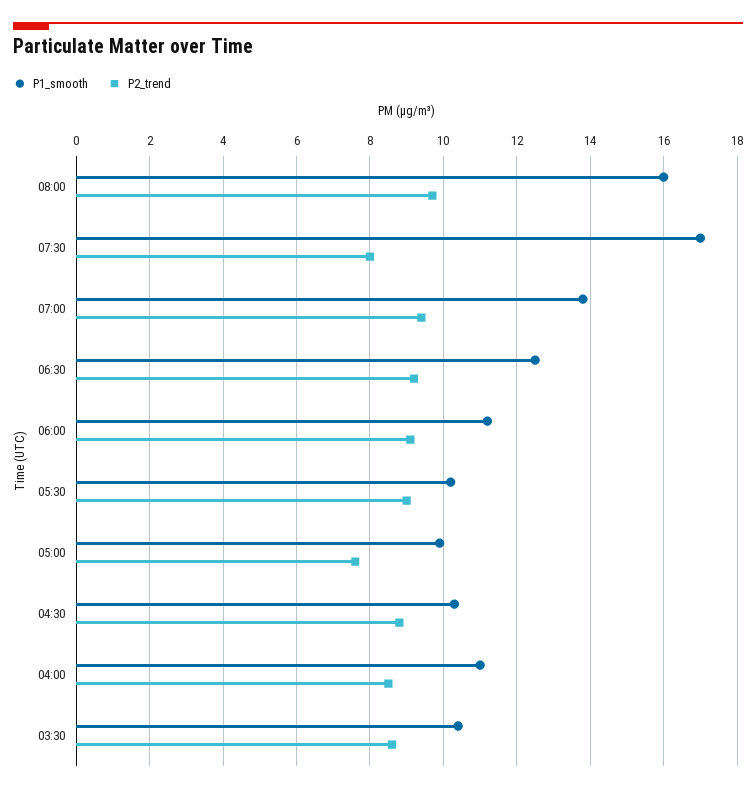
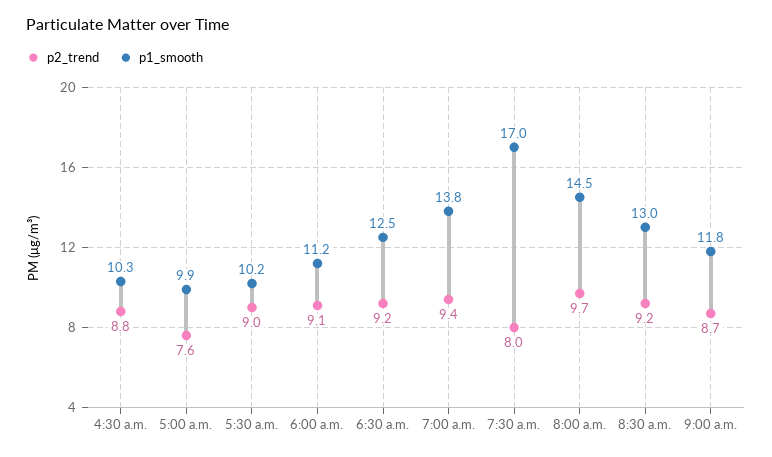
P1_smooth, 08:00: 16 -> 14.5
P1_smooth, 04:00: 11 -> none
P2_trend, 04:00: 8.5 -> none
P1_smooth, 03:30: 10.5 -> none
P2_trend, 03:30: 8.5 -> none
P2_trend, 8:30 a.m.: none -> 9.2
P1_smooth, 8:30 a.m.: none -> 13
P2_trend, 9:00 a.m.: none -> 8.7
P1_smooth, 9:00 a.m.: none -> 11.8

